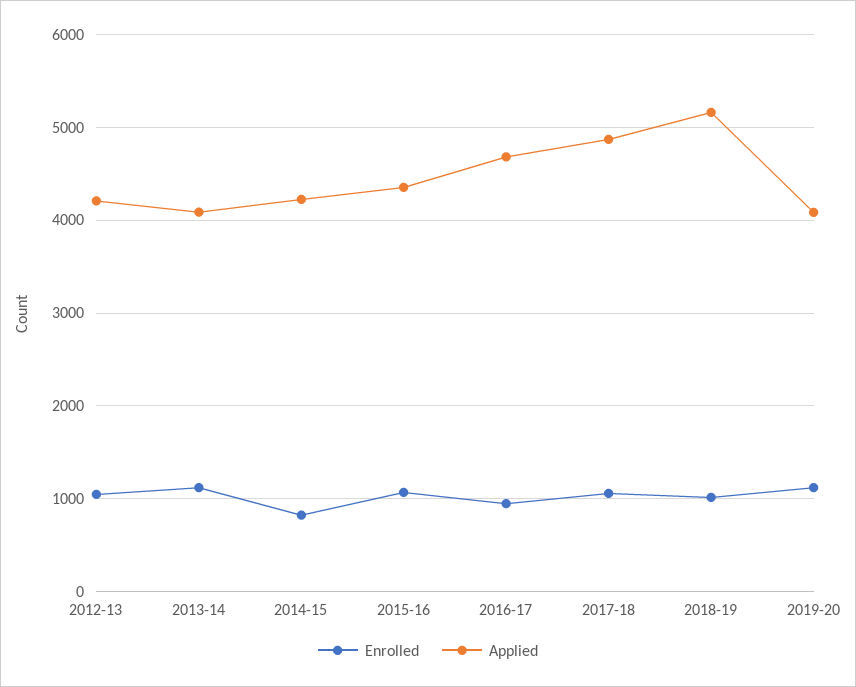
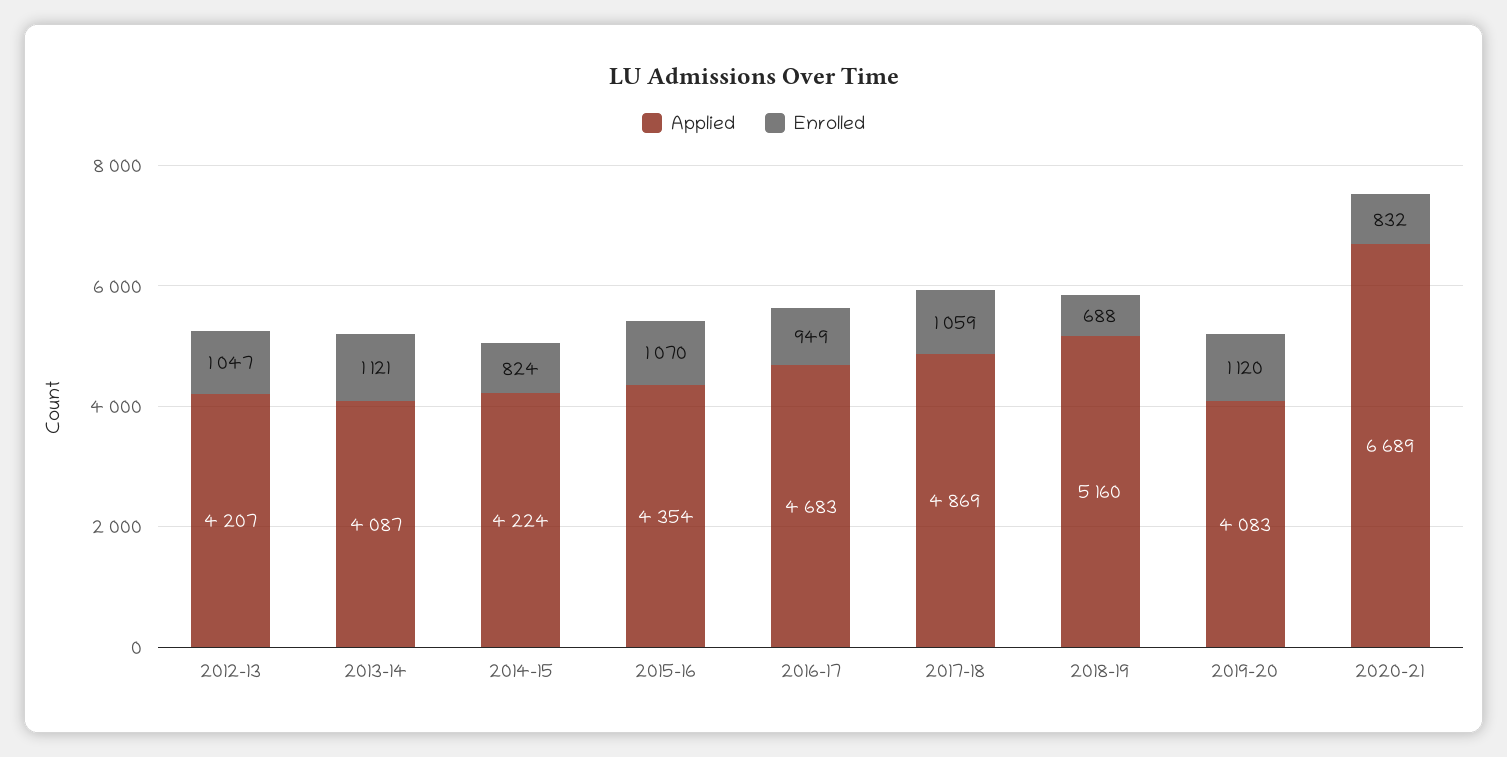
Enrolled, 2018-19: 1000 -> 688
Applied, 2020-21: none -> 6689
Enrolled, 2020-21: none -> 832

